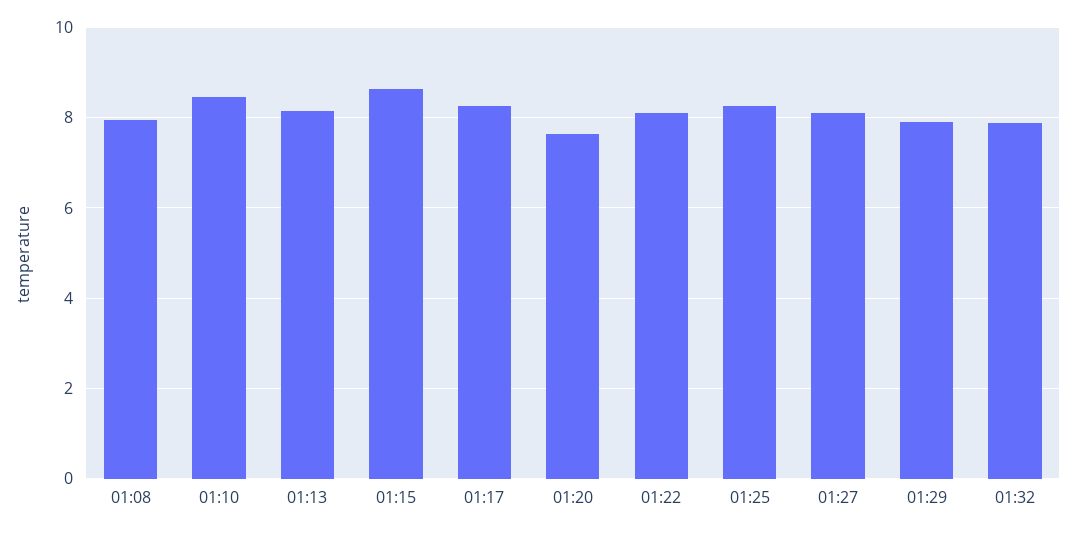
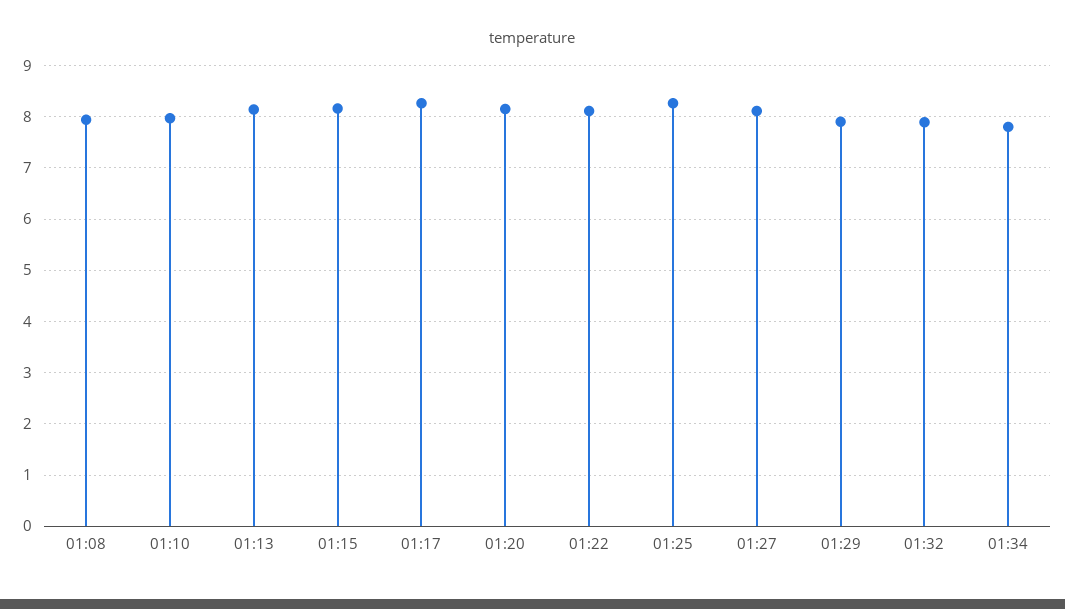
01:10: 8.4 -> 8
01:15: 8.6 -> 8.2
01:20: 7.6 -> 8.2
01:34: none -> 7.8

